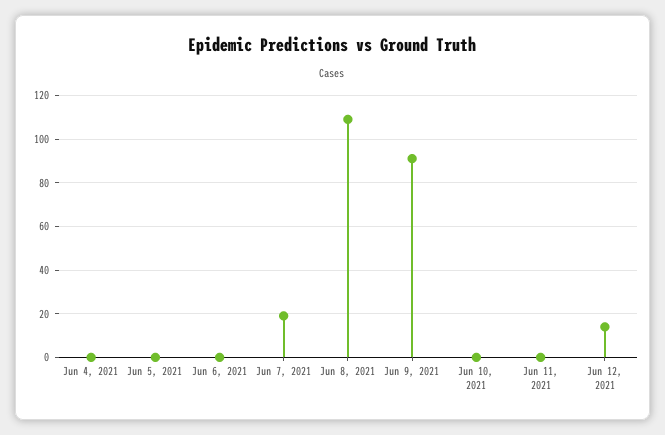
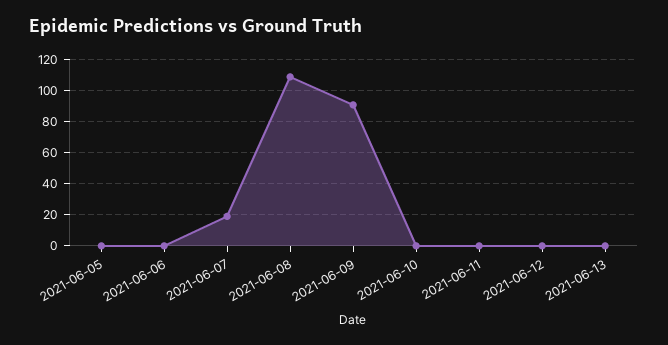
Jun 4, 2021: 0 -> none
Jun 12, 2021: 15 -> 0
2021-06-13: none -> 0

